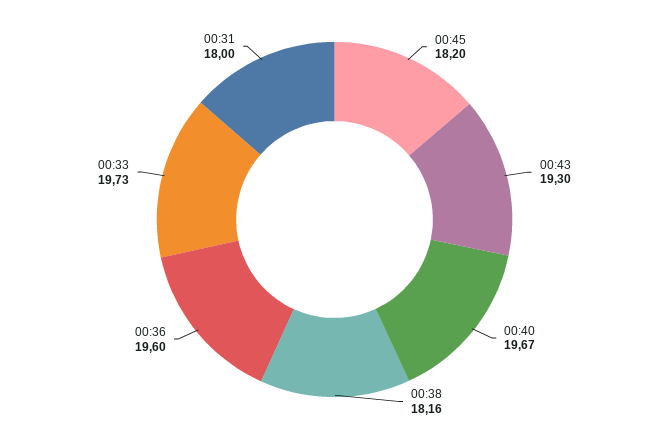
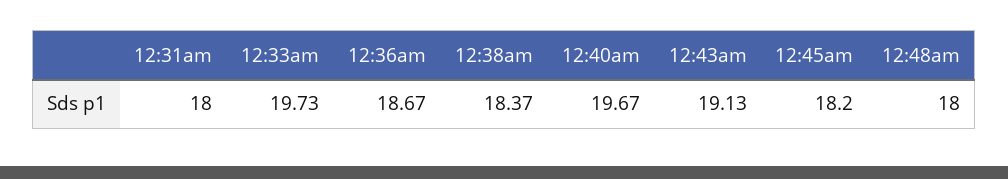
00:43: 19.3 -> 19.13
00:38: 18.16 -> 18.37
00:36: 19.6 -> 18.67
12:48am: none -> 18

